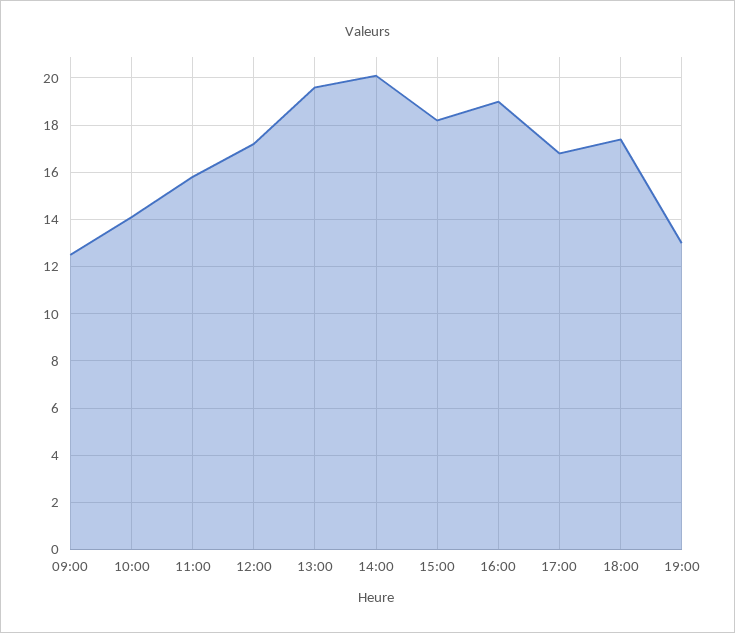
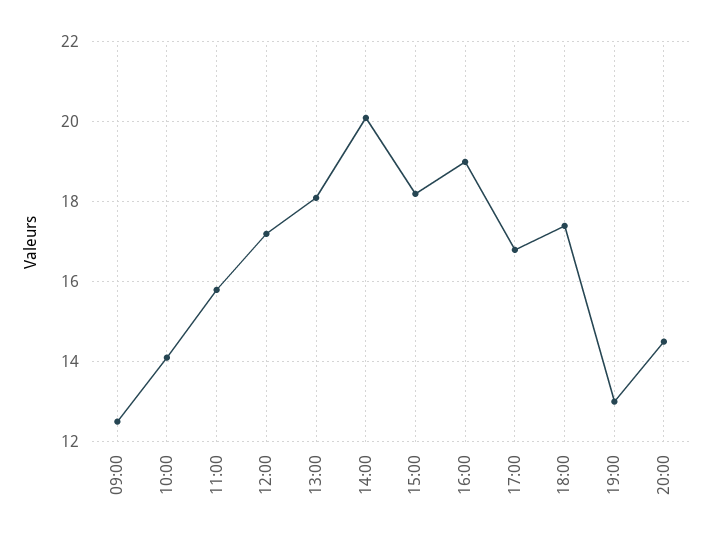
13:00: 19.5 -> 18
20:00: none -> 14.5

